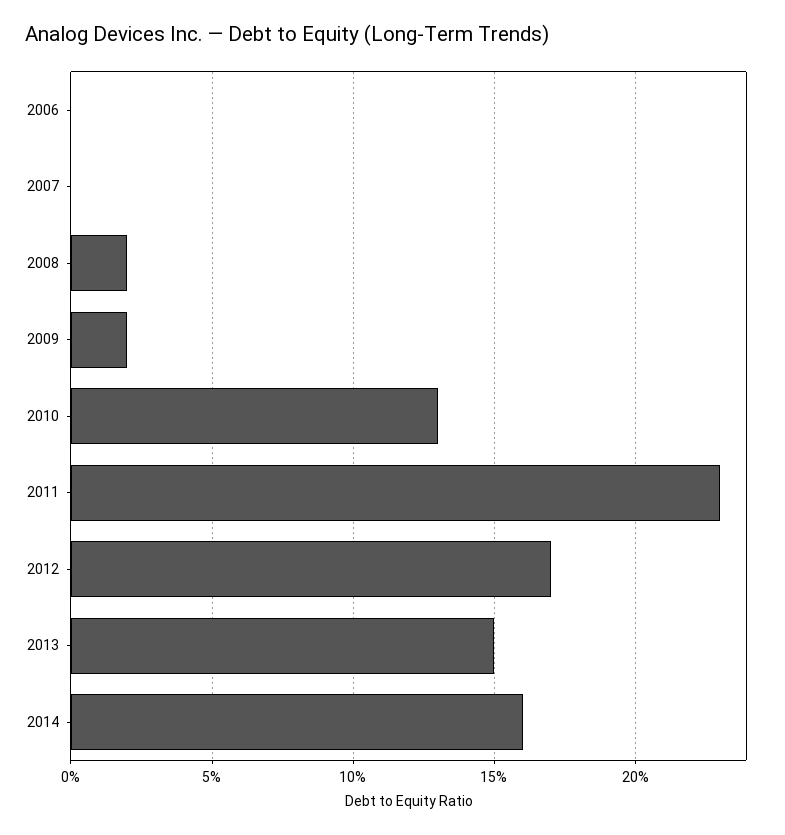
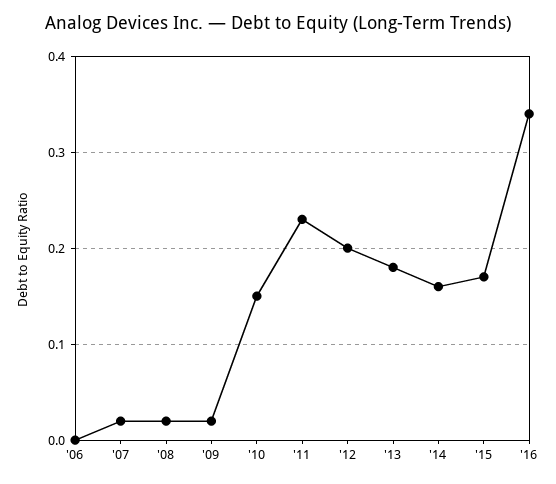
2007: 0 -> 0.02
2010: 0.13 -> 0.15
2012: 0.17 -> 0.2
2013: 0.15 -> 0.18
'15: none -> 0.17
'16: none -> 0.34

